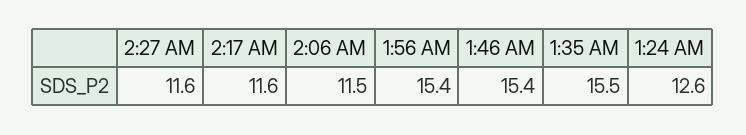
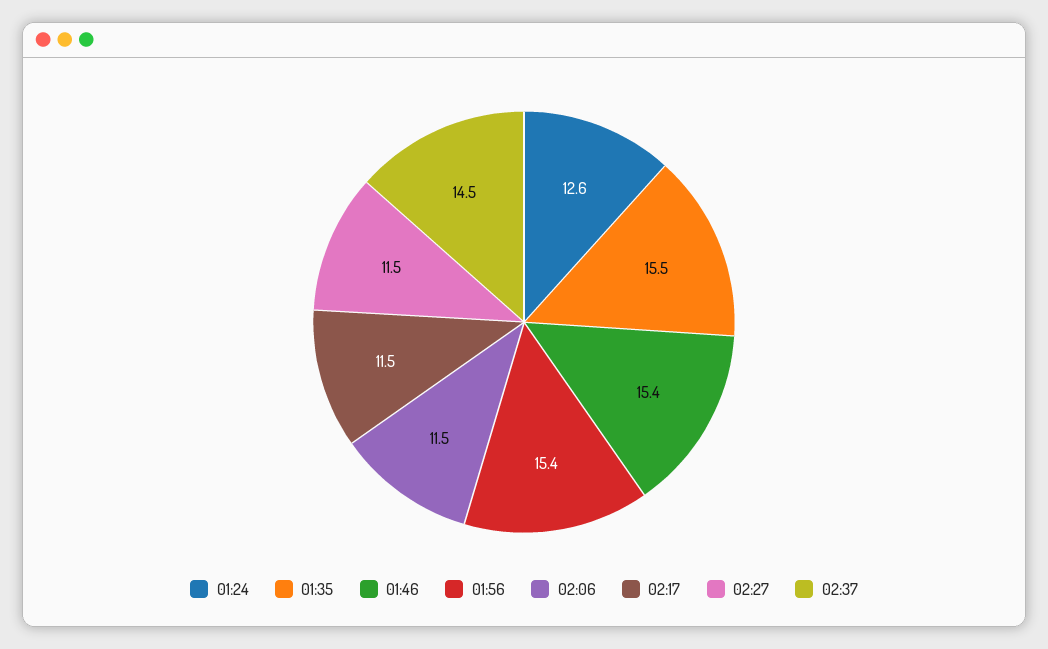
2:27 AM: 11.6 -> 11.5
2:17 AM: 11.6 -> 11.5
02:37: none -> 14.5

